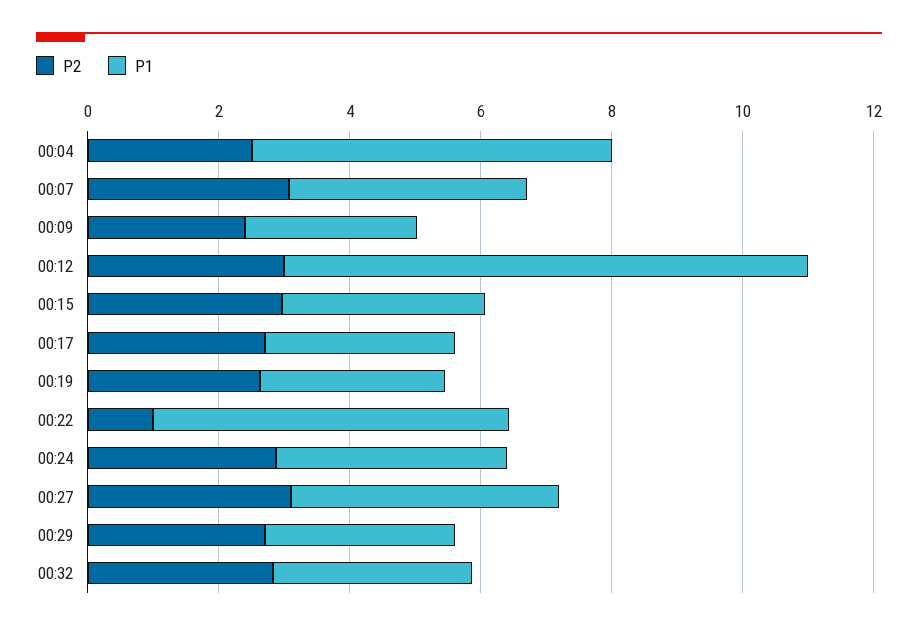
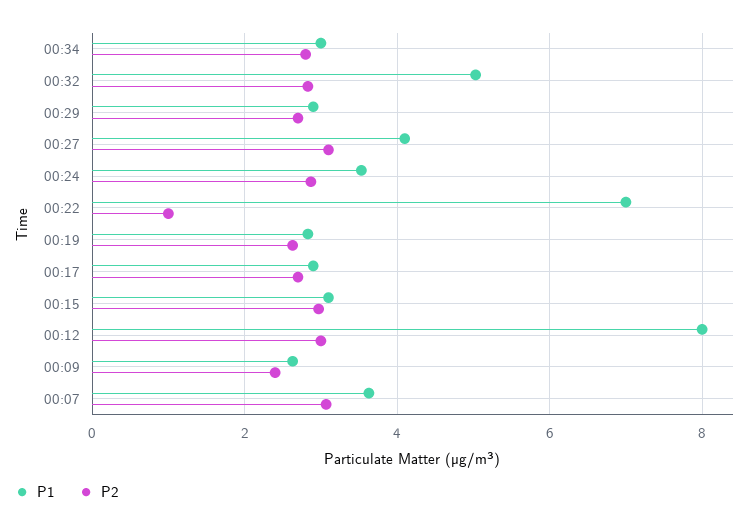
P2, 00:04: 2.5 -> none
P1, 00:04: 5.5 -> none
P1, 00:22: 5.5 -> 7
P1, 00:32: 3 -> 5
P1, 00:34: none -> 3
P2, 00:34: none -> 2.8

